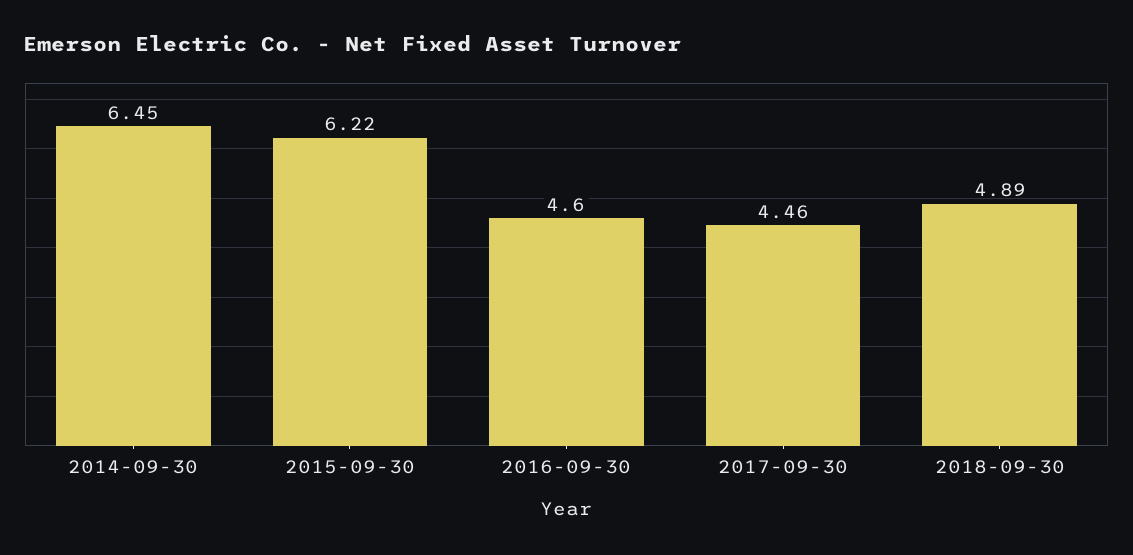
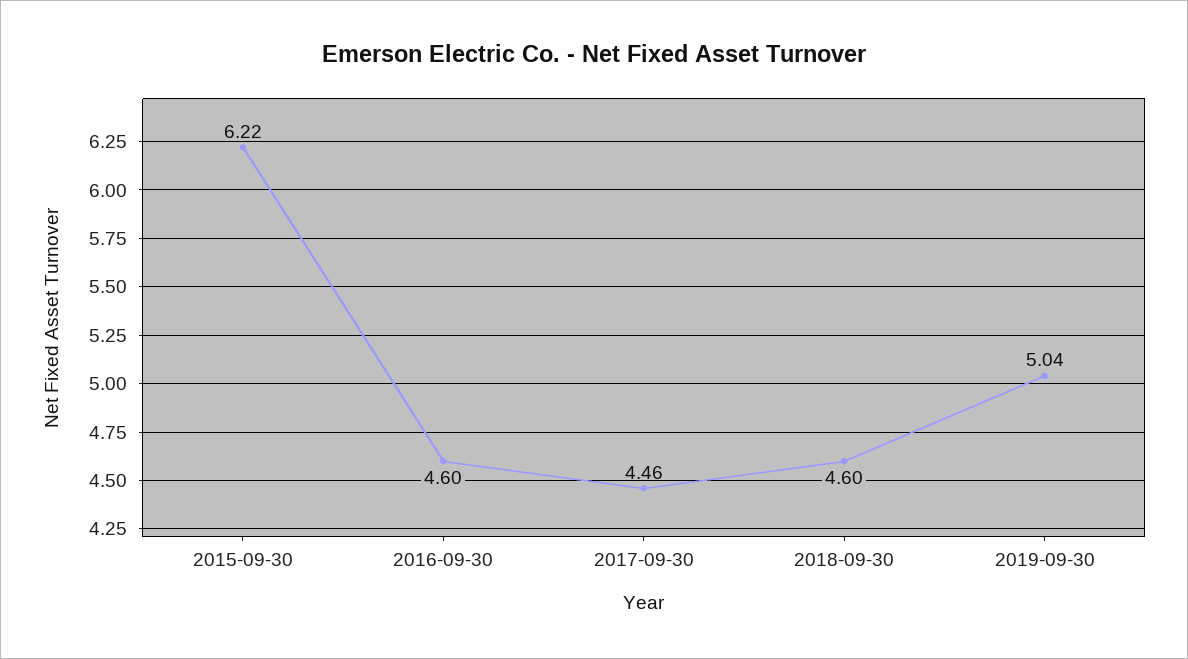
2014-09-30: 6.45 -> none
2018-09-30: 4.89 -> 4.6
2019-09-30: none -> 5.04

